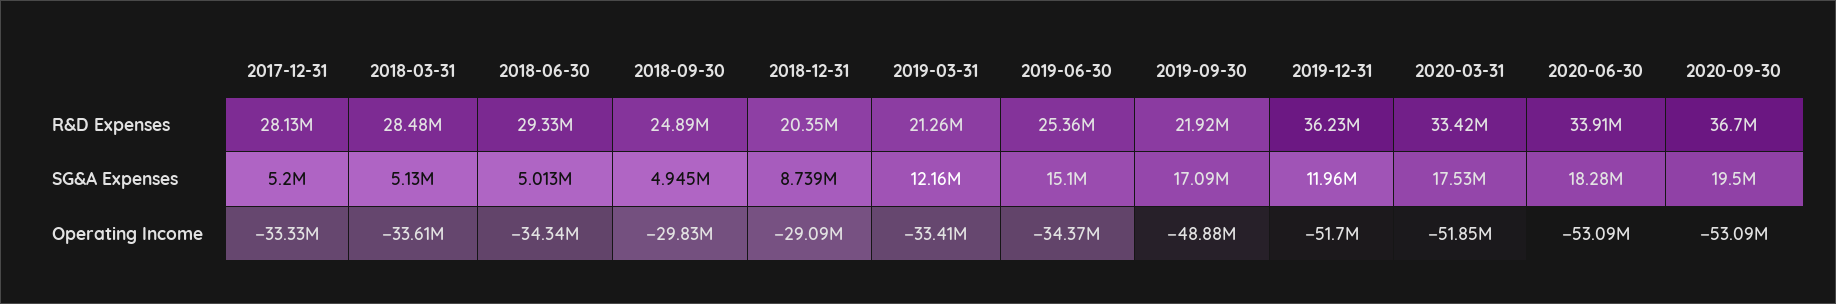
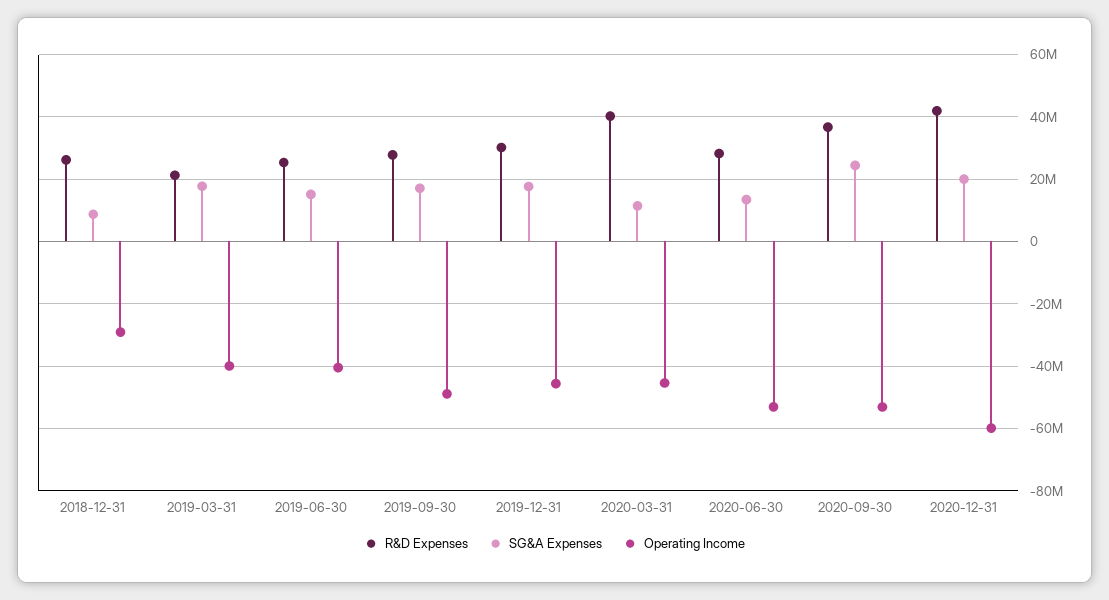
R&D Expenses, 2017-12-31: 28130000 -> none
R&D Expenses, 2018-03-31: 28480000 -> none
R&D Expenses, 2018-06-30: 29330000 -> none
R&D Expenses, 2018-09-30: 24890000 -> none
R&D Expenses, 2018-12-31: 20350000 -> 26000000
R&D Expenses, 2019-09-30: 21920000 -> 28000000
R&D Expenses, 2019-12-31: 36230000 -> 30000000
R&D Expenses, 2020-03-31: 33420000 -> 40000000
R&D Expenses, 2020-06-30: 33910000 -> 28000000
SG&A Expenses, 2017-12-31: 5200000 -> none
SG&A Expenses, 2018-03-31: 5130000 -> none
SG&A Expenses, 2018-06-30: 5013000 -> none
SG&A Expenses, 2018-09-30: 4945000 -> none
SG&A Expenses, 2019-03-31: 12160000 -> 18000000
SG&A Expenses, 2019-12-31: 11960000 -> 18000000
SG&A Expenses, 2020-03-31: 17530000 -> 12000000
SG&A Expenses, 2020-06-30: 18280000 -> 14000000
SG&A Expenses, 2020-09-30: 19500000 -> 24000000
Operating Income, 2017-12-31: -33330000 -> none
Operating Income, 2018-03-31: -33610000 -> none
Operating Income, 2018-06-30: -34340000 -> none
Operating Income, 2018-09-30: -29830000 -> none
Operating Income, 2019-03-31: -33410000 -> -40000000
Operating Income, 2019-06-30: -34370000 -> -40000000
Operating Income, 2019-12-31: -51700000 -> -46000000
Operating Income, 2020-03-31: -51850000 -> -46000000
R&D Expenses, 2020-12-31: none -> 42000000
SG&A Expenses, 2020-12-31: none -> 20000000
Operating Income, 2020-12-31: none -> -60000000

